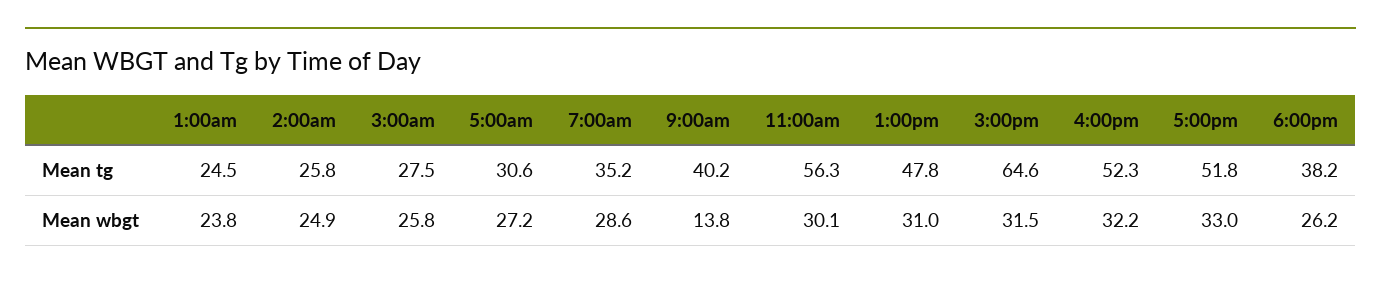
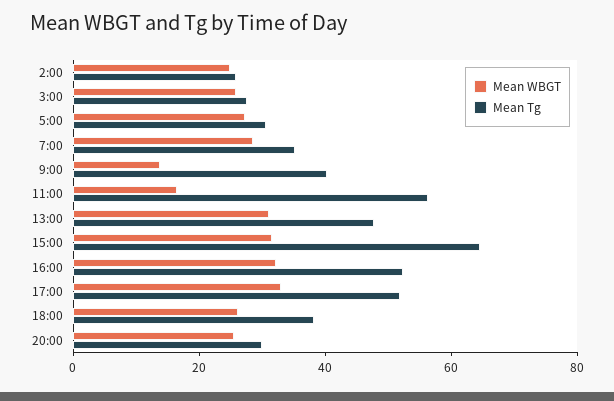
Mean tg, 1:00am: 24.5 -> none
Mean wbgt, 1:00am: 23.8 -> none
Mean wbgt, 11:00am: 30.1 -> 15
Mean wbgt, 20:00: none -> 25
Mean tg, 20:00: none -> 30

